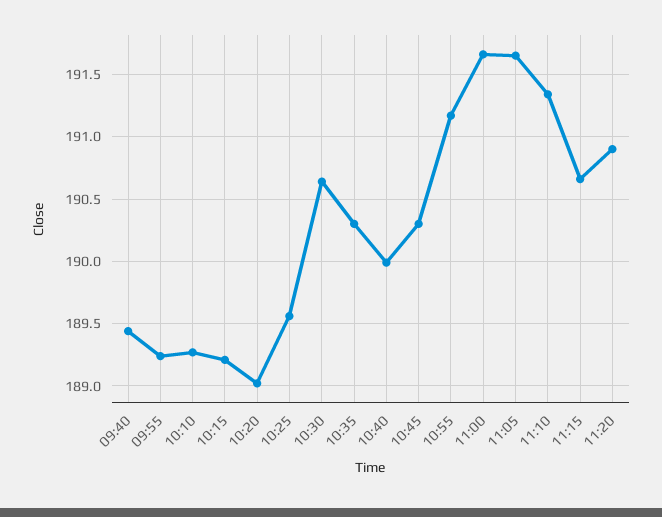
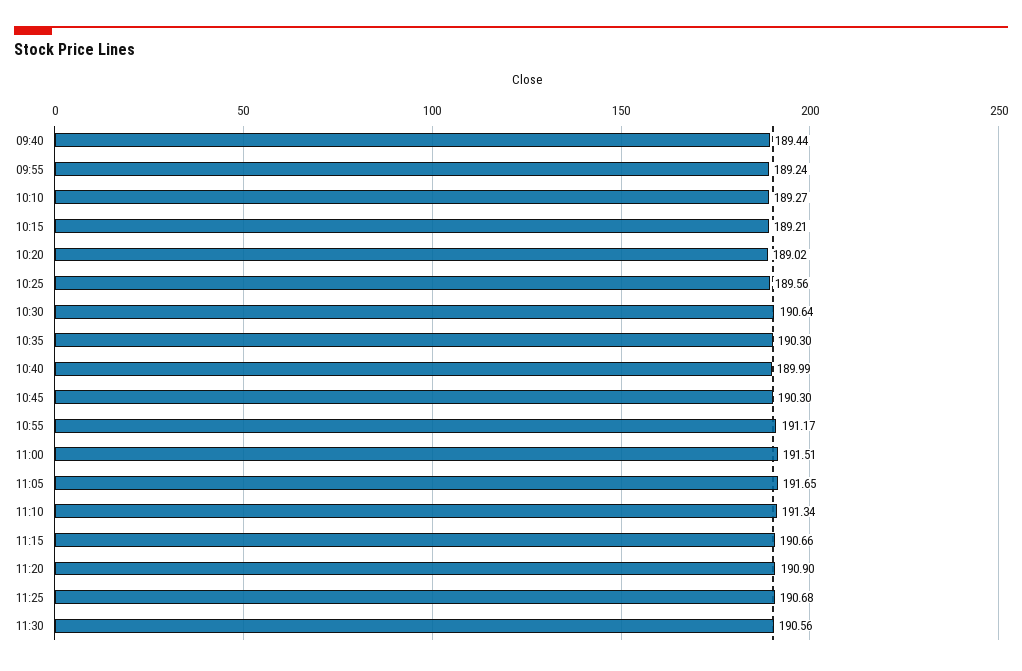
11:00: 191.65 -> 191.51
11:25: none -> 190.68
11:30: none -> 190.56

